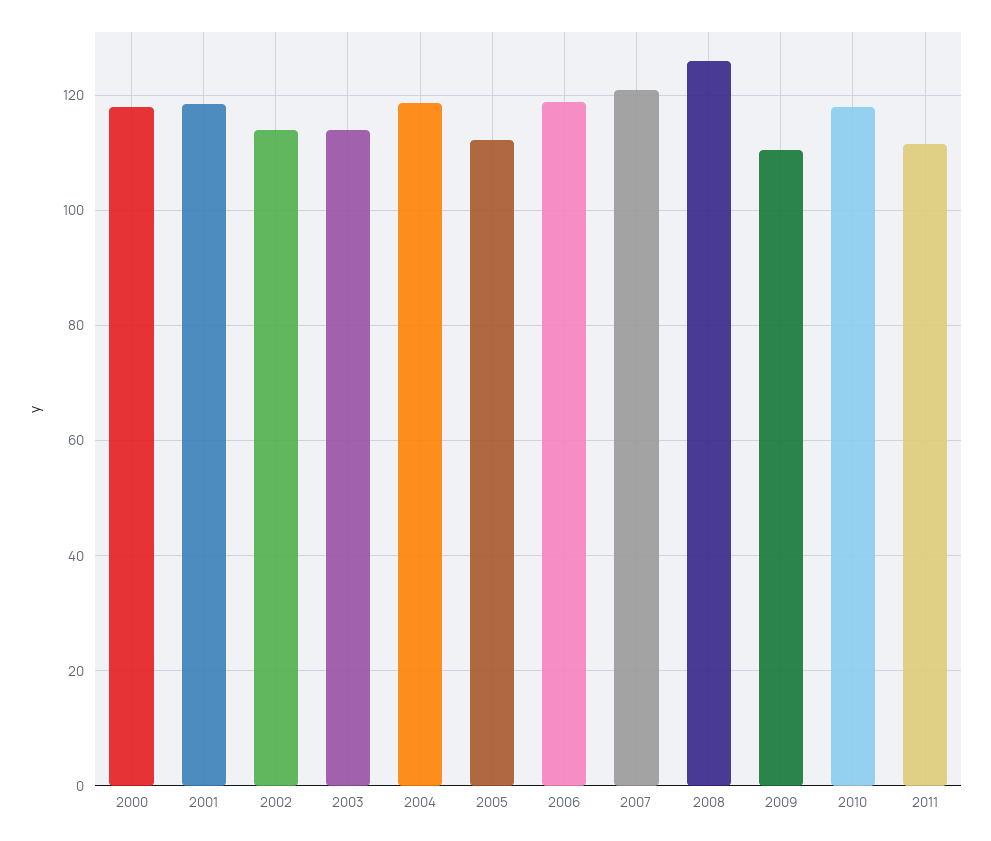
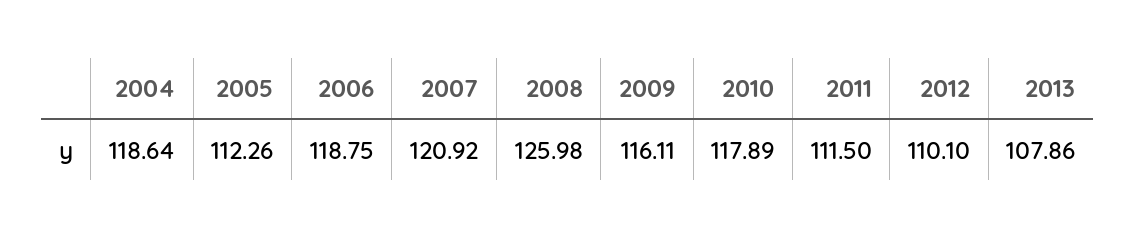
2000: 118 -> none
2001: 118 -> none
2002: 114 -> none
2003: 114 -> none
2009: 110 -> 116.11
2012: none -> 110.1
2013: none -> 107.86

